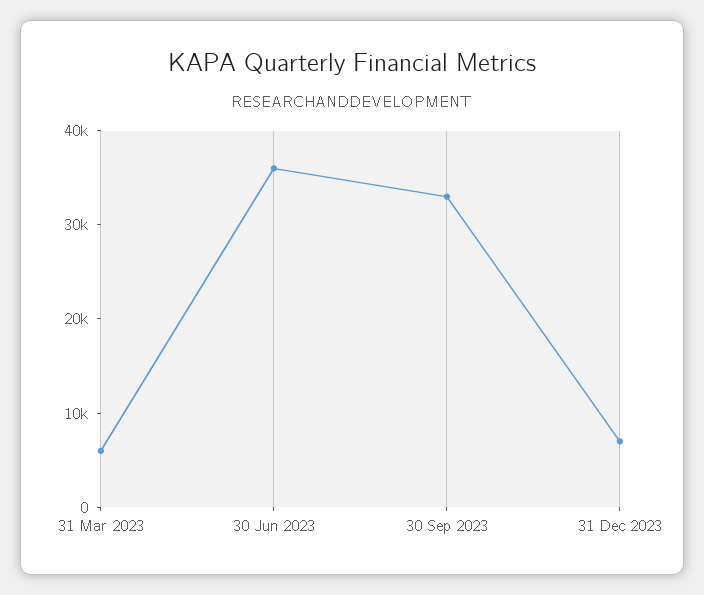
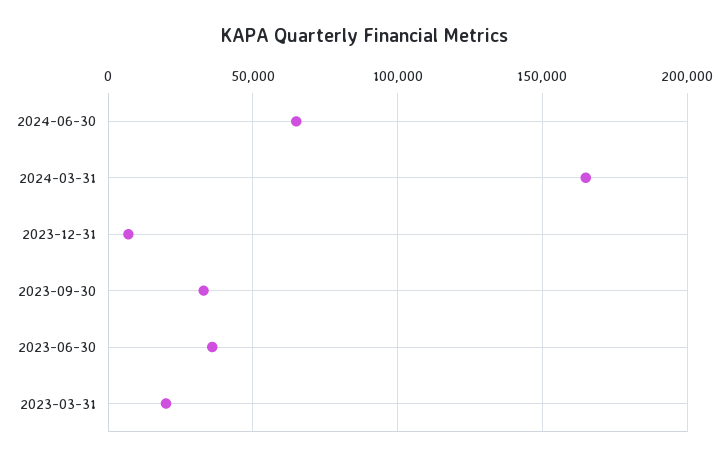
31 Mar 2023: 6000 -> 20000
2024-06-30: none -> 65000
2024-03-31: none -> 165000

